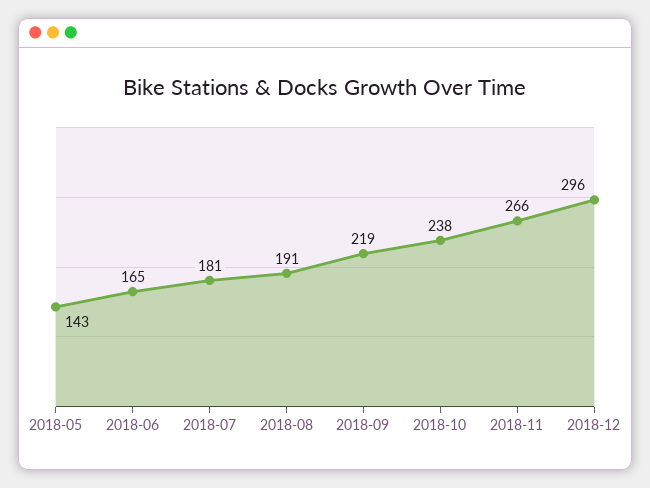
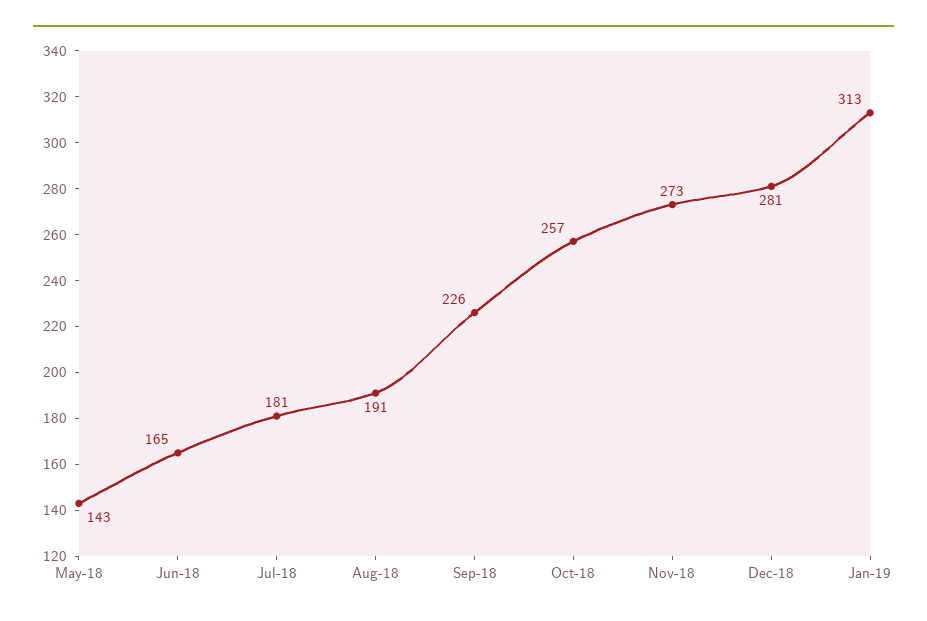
2018-09: 219 -> 226
2018-10: 238 -> 257
2018-11: 266 -> 273
2018-12: 296 -> 281
Jan-19: none -> 313

